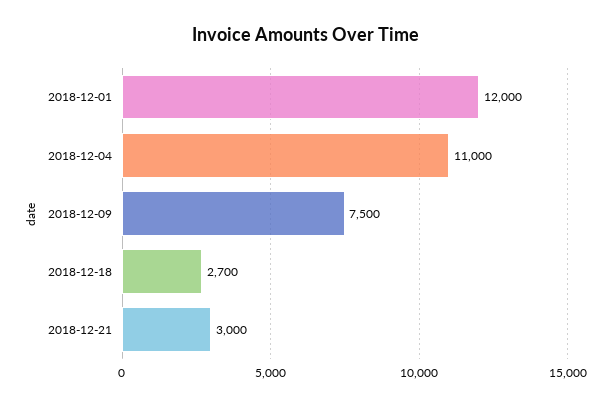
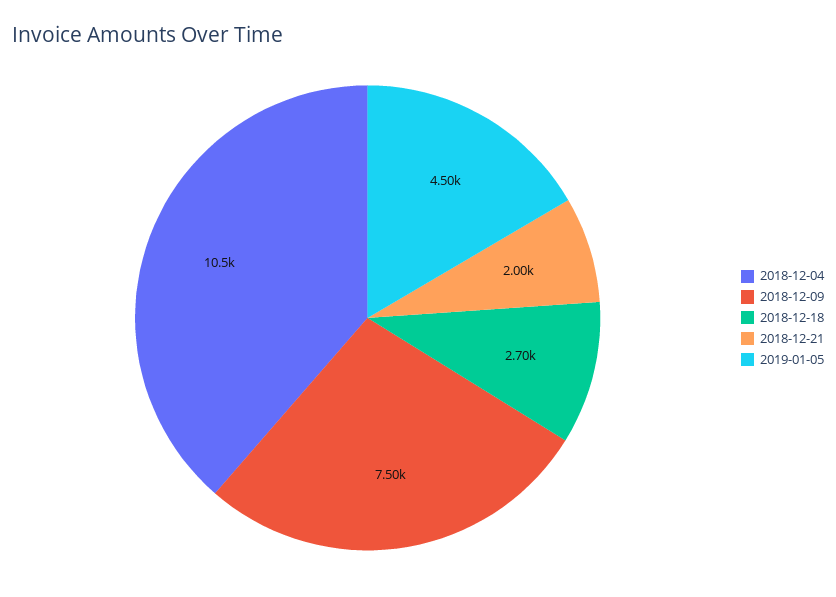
2018-12-01: 12000 -> none
2018-12-04: 11000 -> 10500
2018-12-21: 3000 -> 2000
2019-01-05: none -> 4500

